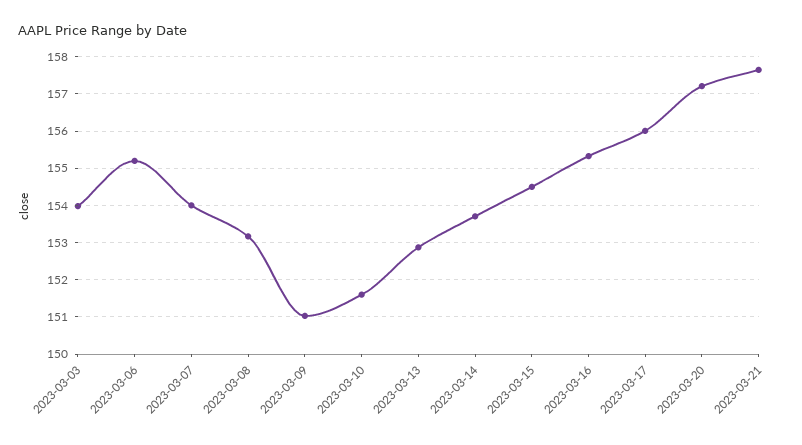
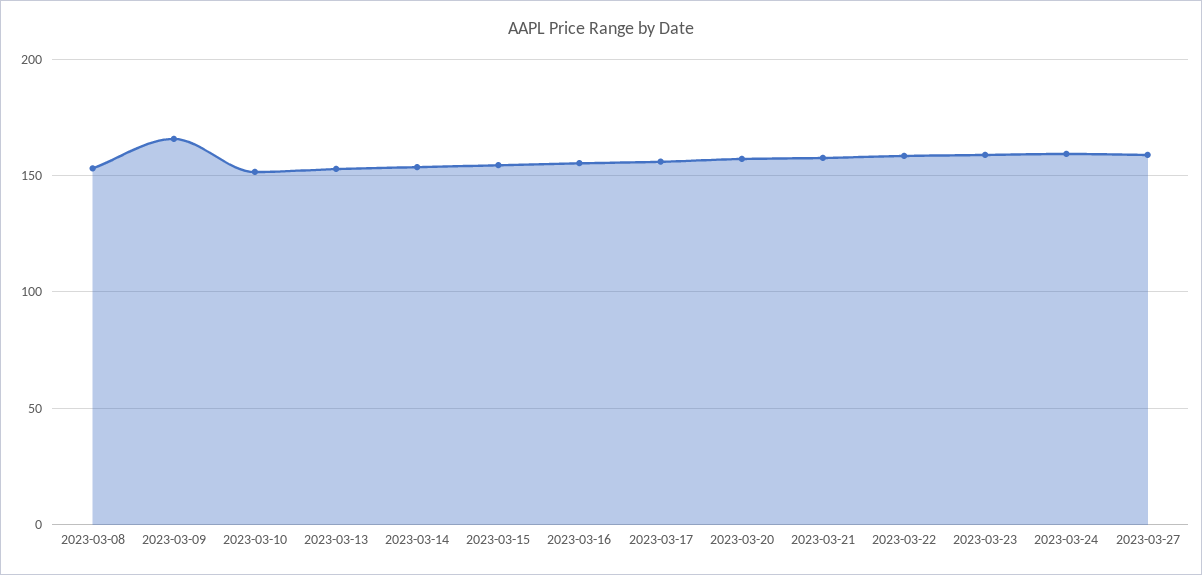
2023-03-03: 154 -> none
2023-03-06: 155.2 -> none
2023-03-07: 154 -> none
2023-03-09: 151 -> 165
2023-03-22: none -> 160
2023-03-23: none -> 160
2023-03-24: none -> 160
2023-03-27: none -> 160

